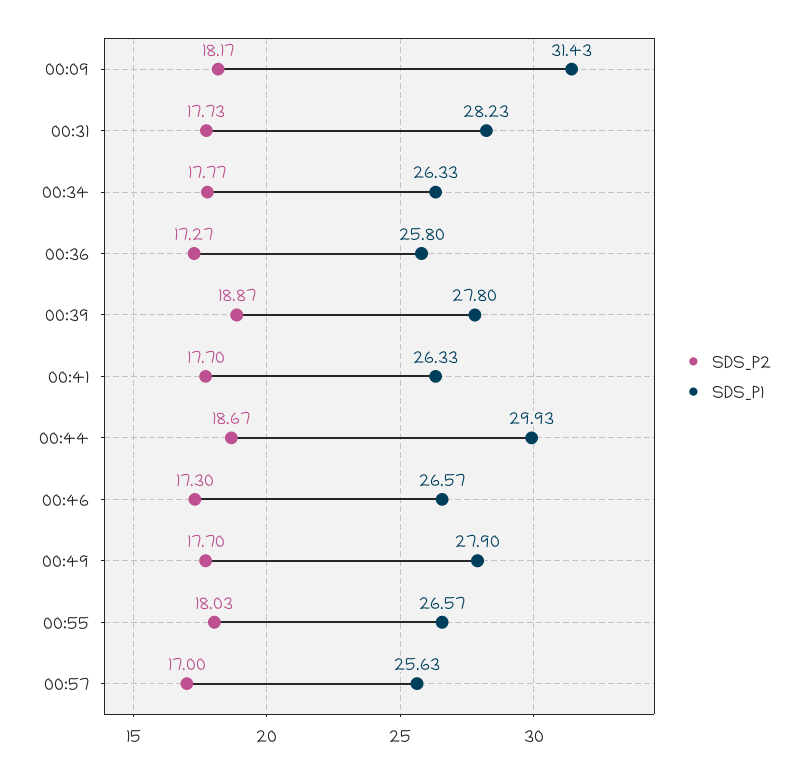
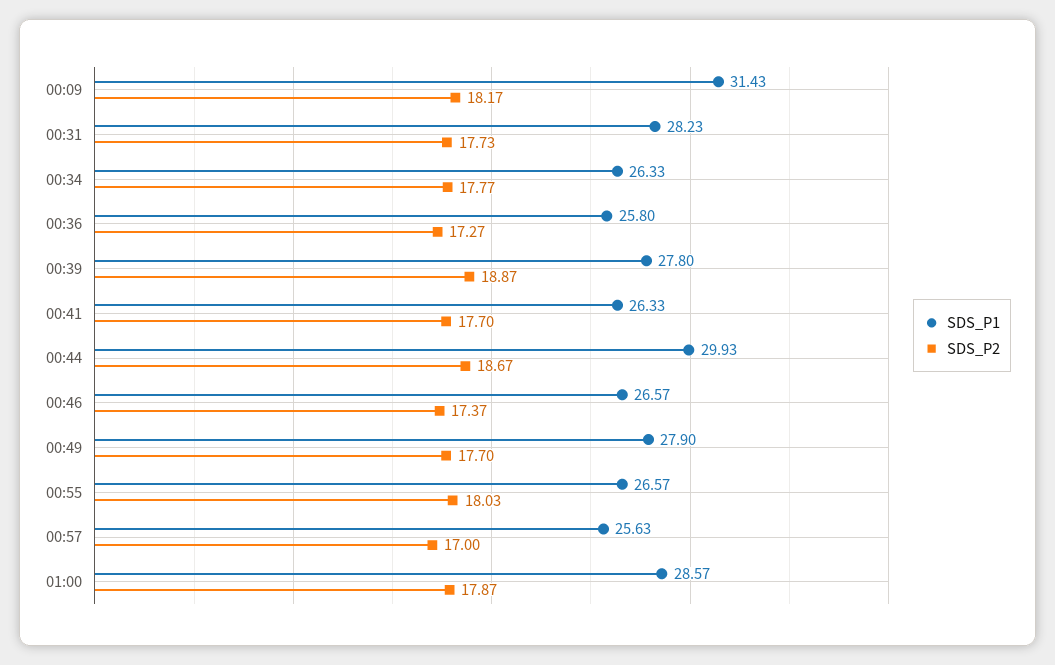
SDS_P2, 00:46: 17.3 -> 17.37
SDS_P1, 01:00: none -> 28.57
SDS_P2, 01:00: none -> 17.87

